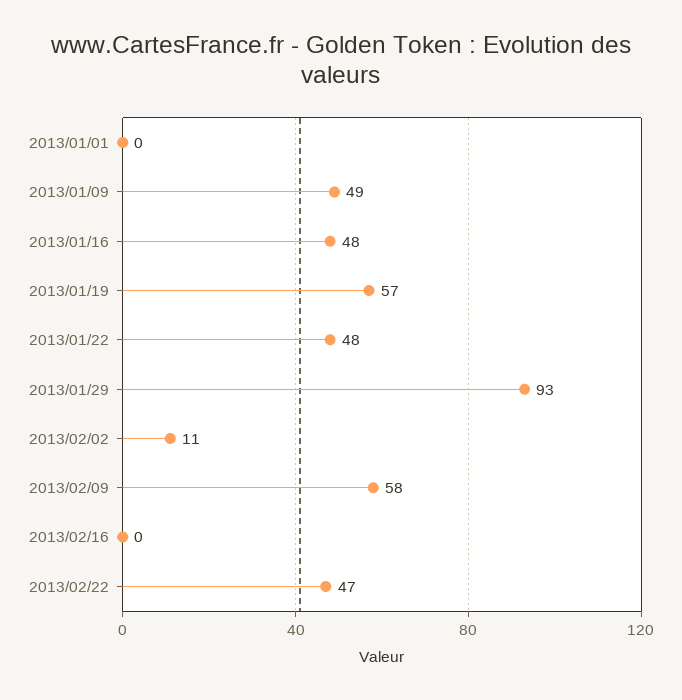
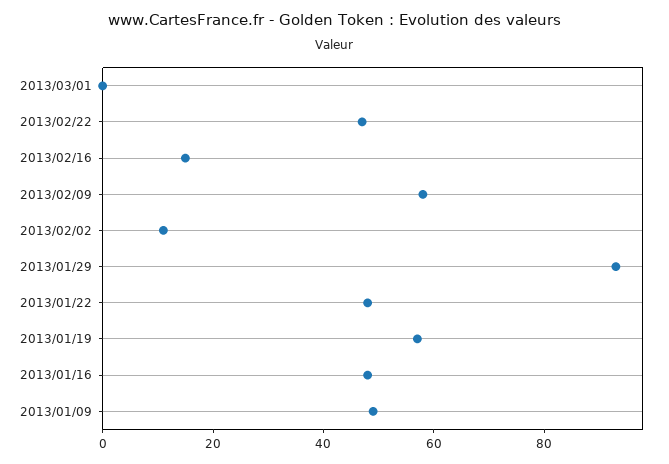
2013/01/01: 0 -> none
2013/02/16: 0 -> 15
2013/03/01: none -> 0

